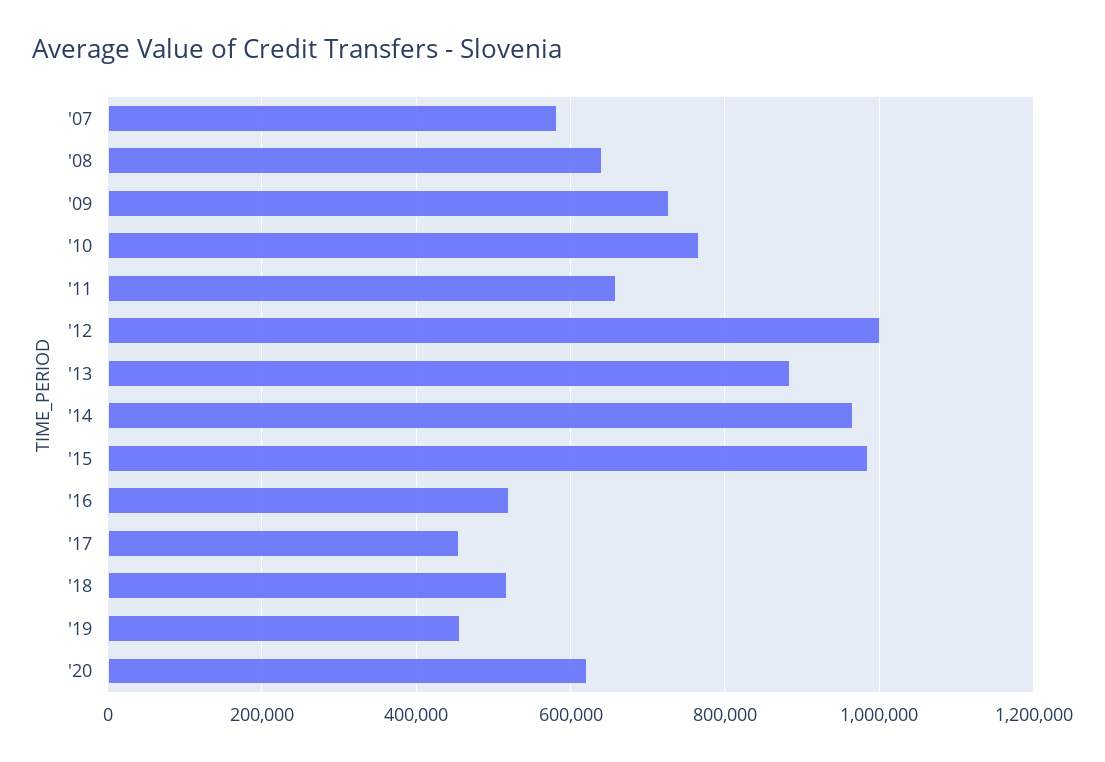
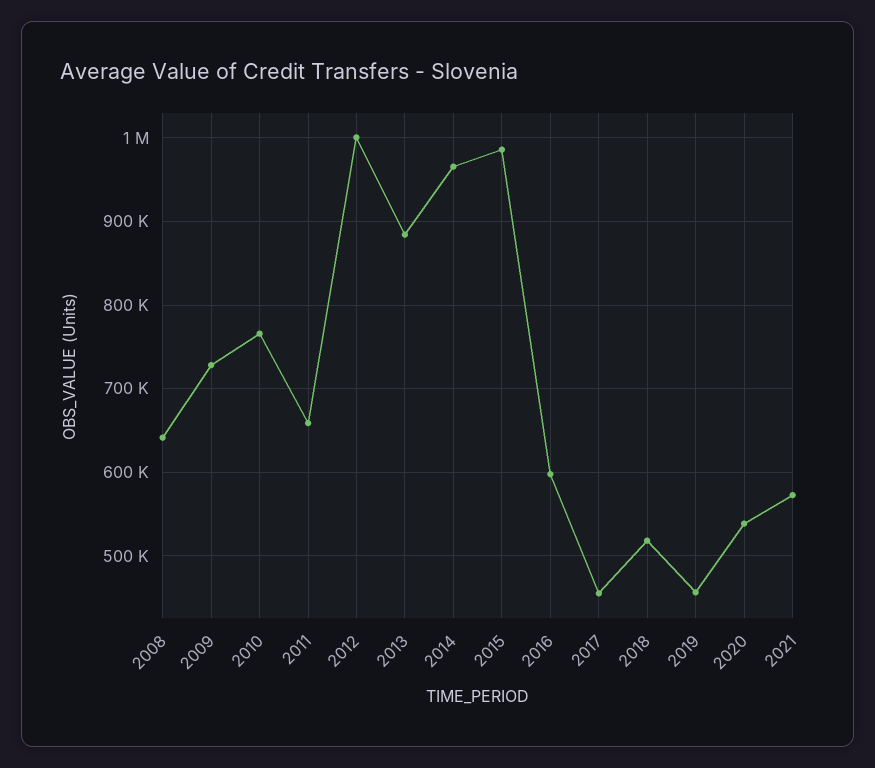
'07: 580000 -> none
'16: 520000 -> 600000
'20: 620000 -> 540000
2021: none -> 570000

